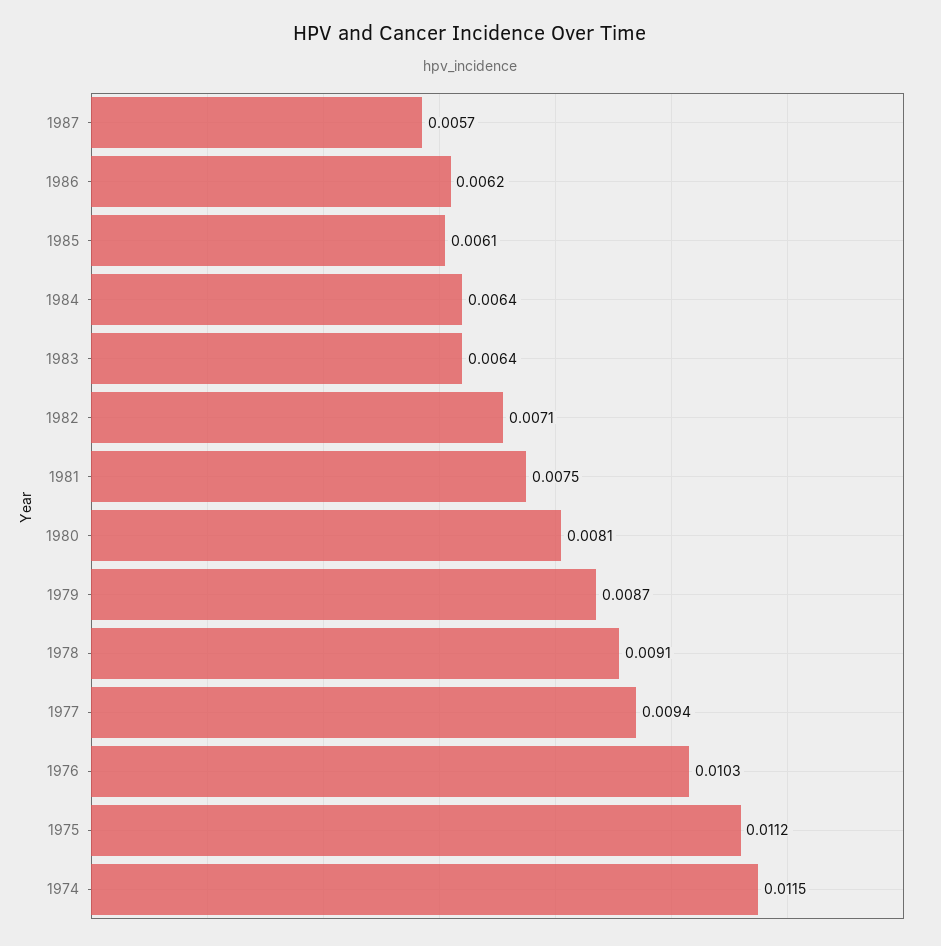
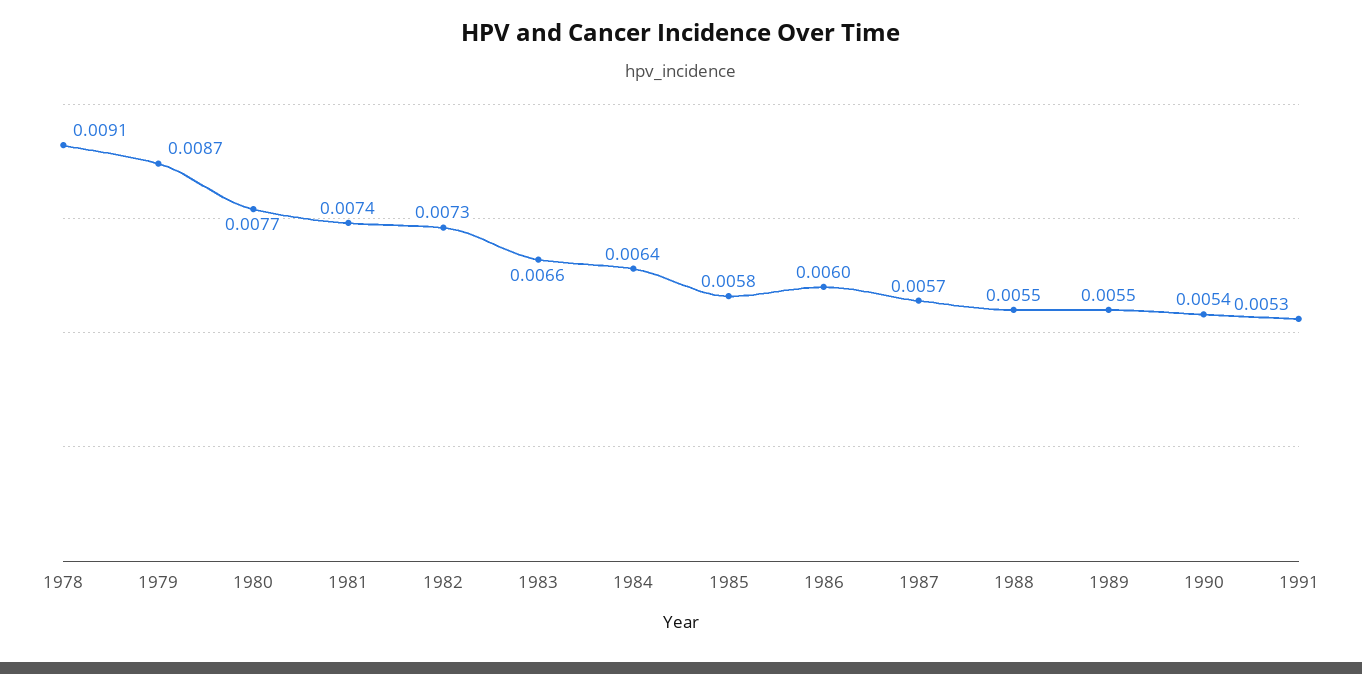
1986: 0.0062 -> 0.006
1985: 0.0061 -> 0.0058
1983: 0.0064 -> 0.0066
1982: 0.0071 -> 0.0073
1981: 0.0075 -> 0.0074
1980: 0.0081 -> 0.0077
1977: 0.0094 -> none
1976: 0.0103 -> none
1975: 0.0112 -> none
1974: 0.0115 -> none
1988: none -> 0.0055
1989: none -> 0.0055
1990: none -> 0.0054
1991: none -> 0.0053

